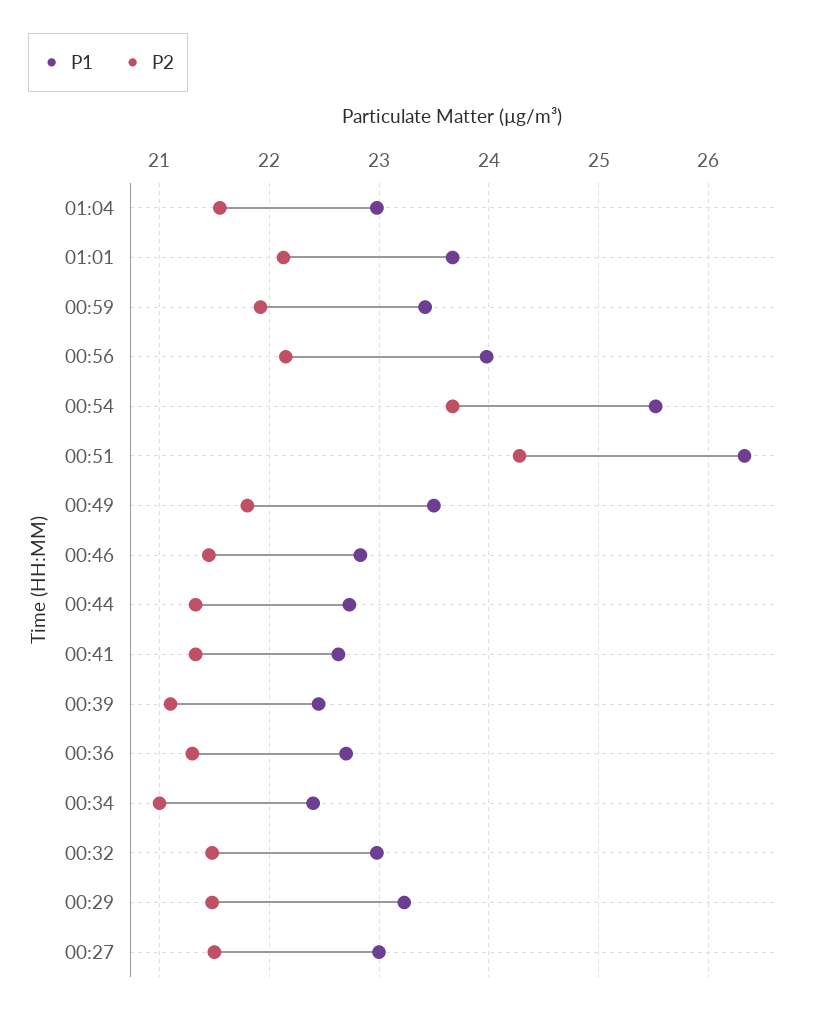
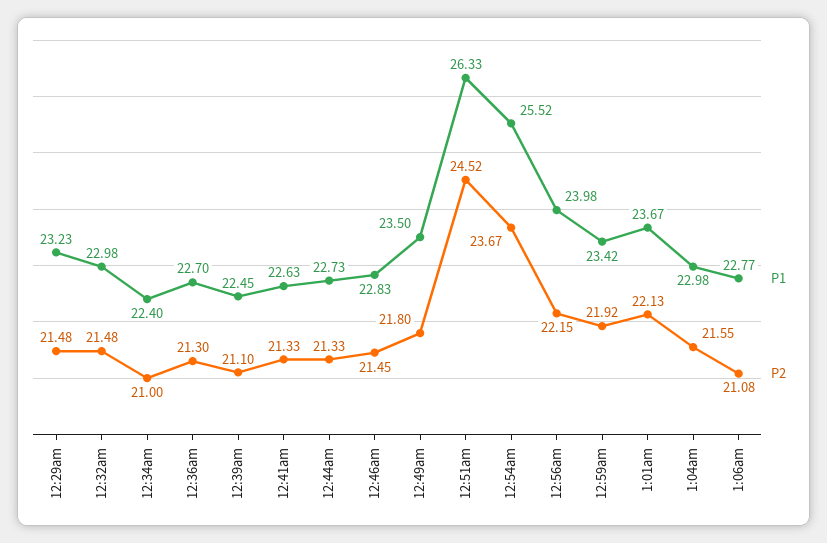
P2, 00:51: 24.3 -> 24.52
P1, 00:27: 23 -> none
P2, 00:27: 21.5 -> none
P1, 1:06am: none -> 22.77
P2, 1:06am: none -> 21.08

